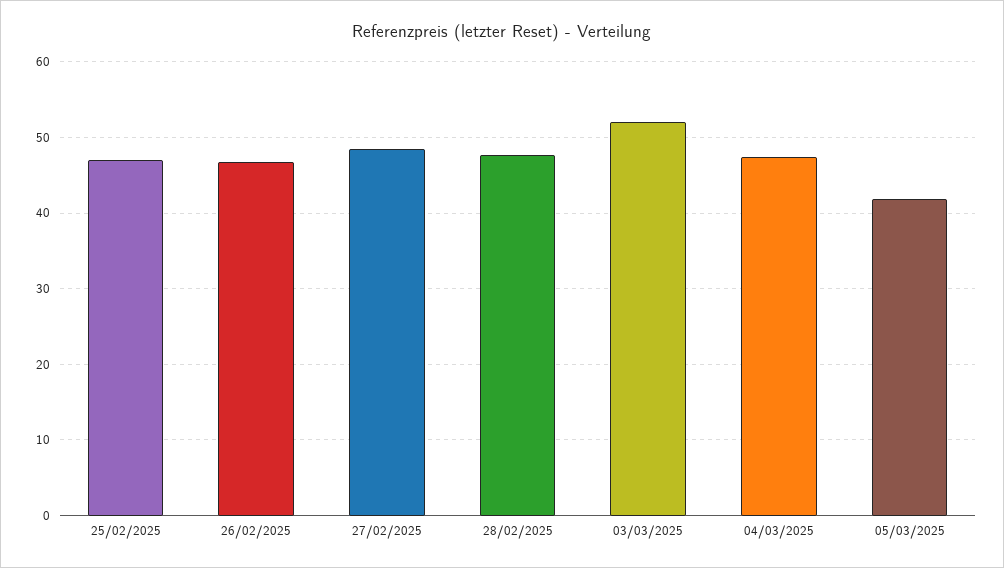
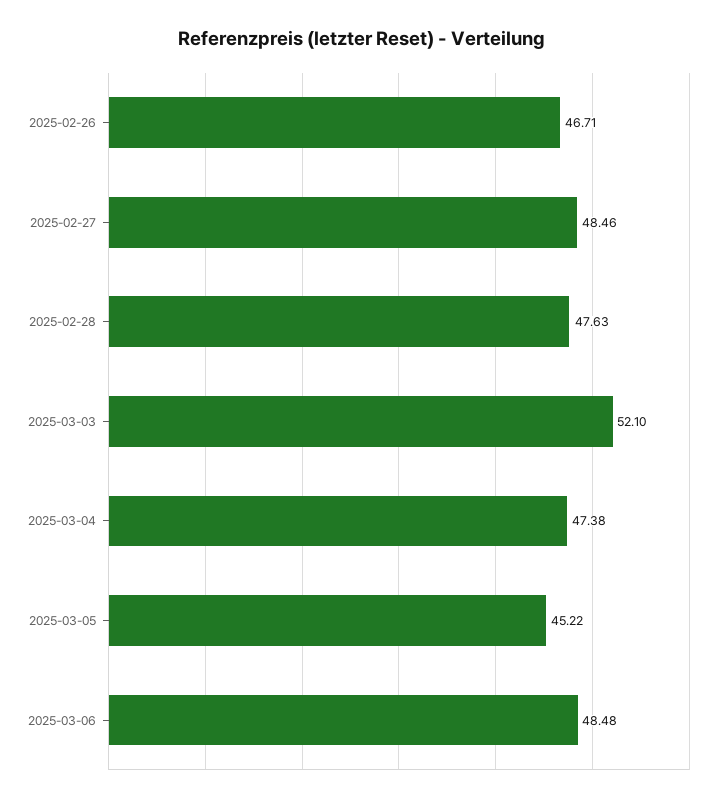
25/02/2025: 47 -> none
05/03/2025: 42 -> 45.22
2025-03-06: none -> 48.48

